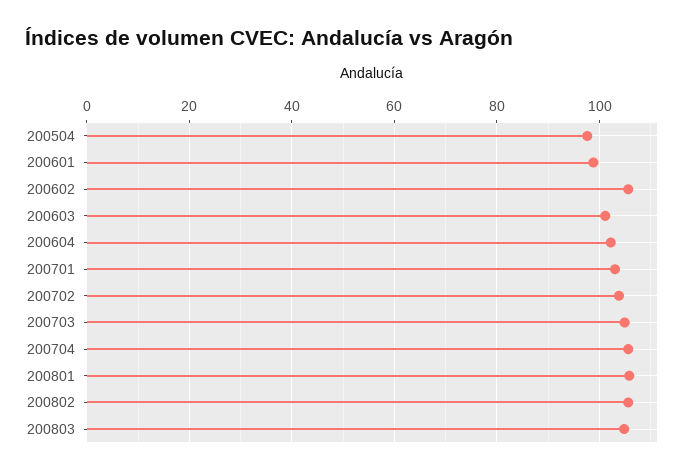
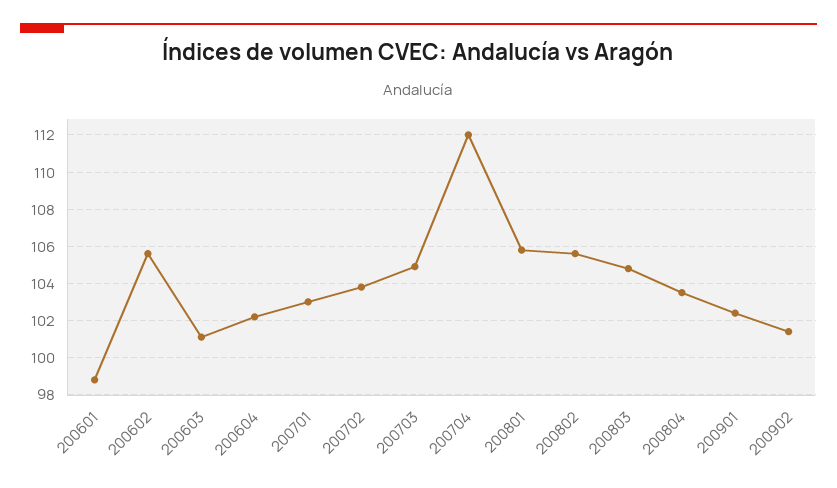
200504: 98 -> none
200704: 106 -> 112
200804: none -> 103.5
200901: none -> 102.5
200902: none -> 101.5

